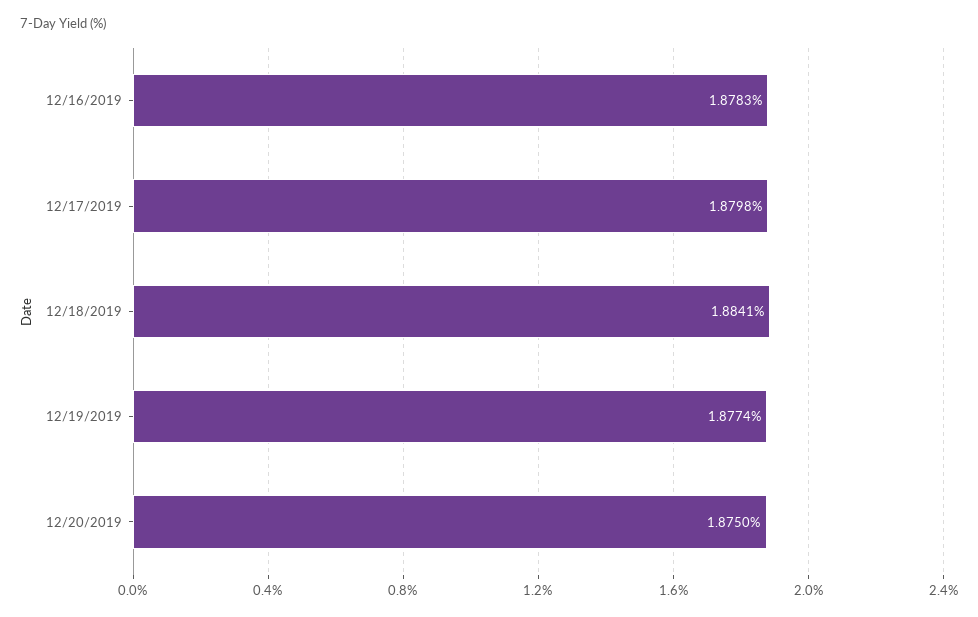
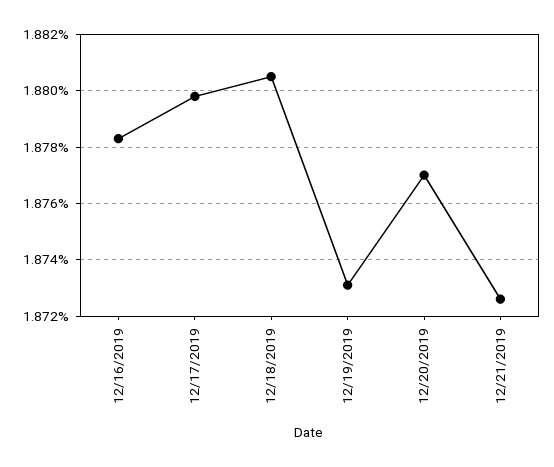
12/18/2019: 1.8841 -> 1.8805
12/19/2019: 1.8774 -> 1.873
12/20/2019: 1.875 -> 1.877
12/21/2019: none -> 1.8725

